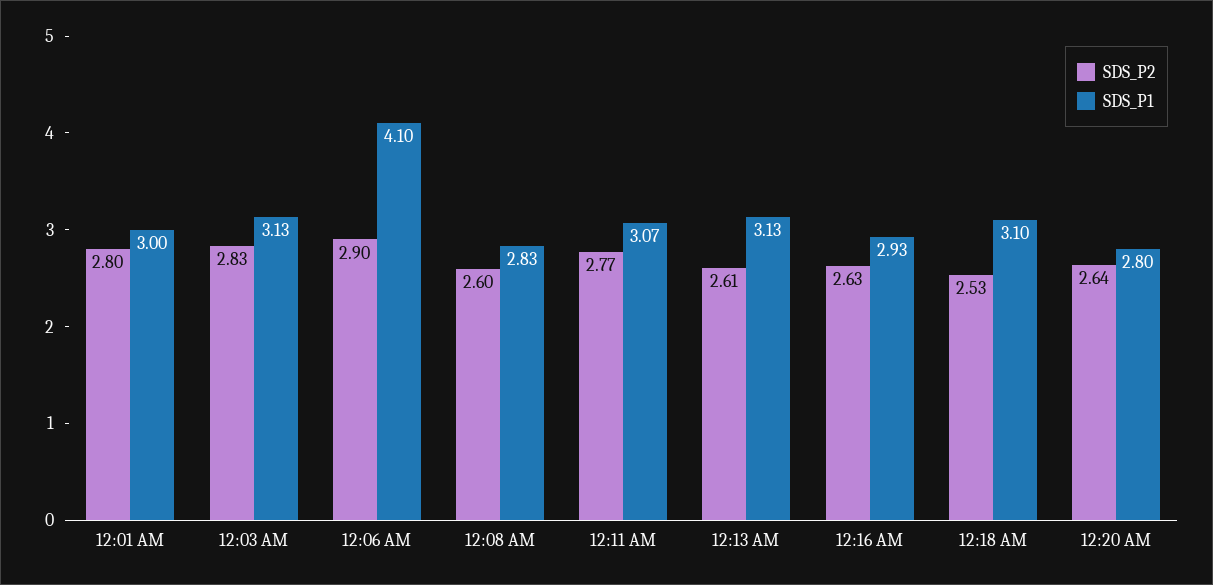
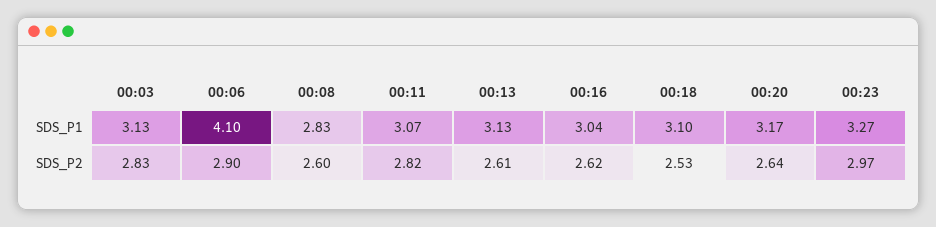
SDS_P2, 12:01 AM: 2.8 -> none
SDS_P1, 12:01 AM: 3 -> none
SDS_P2, 12:11 AM: 2.77 -> 2.82
SDS_P2, 12:16 AM: 2.63 -> 2.62
SDS_P1, 12:16 AM: 2.93 -> 3.04
SDS_P1, 12:20 AM: 2.8 -> 3.17
SDS_P1, 00:23: none -> 3.27
SDS_P2, 00:23: none -> 2.97

